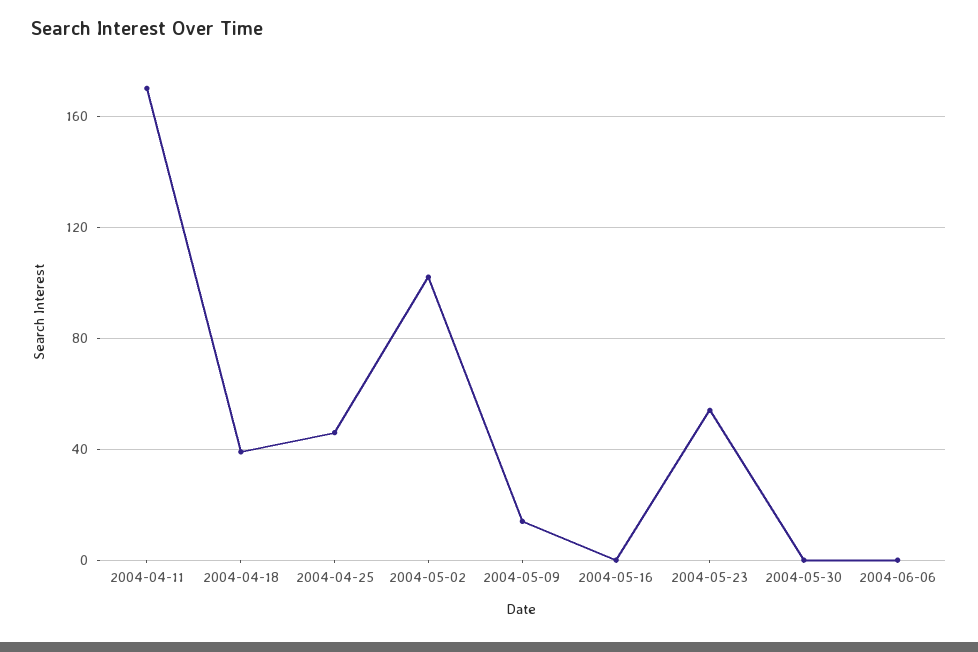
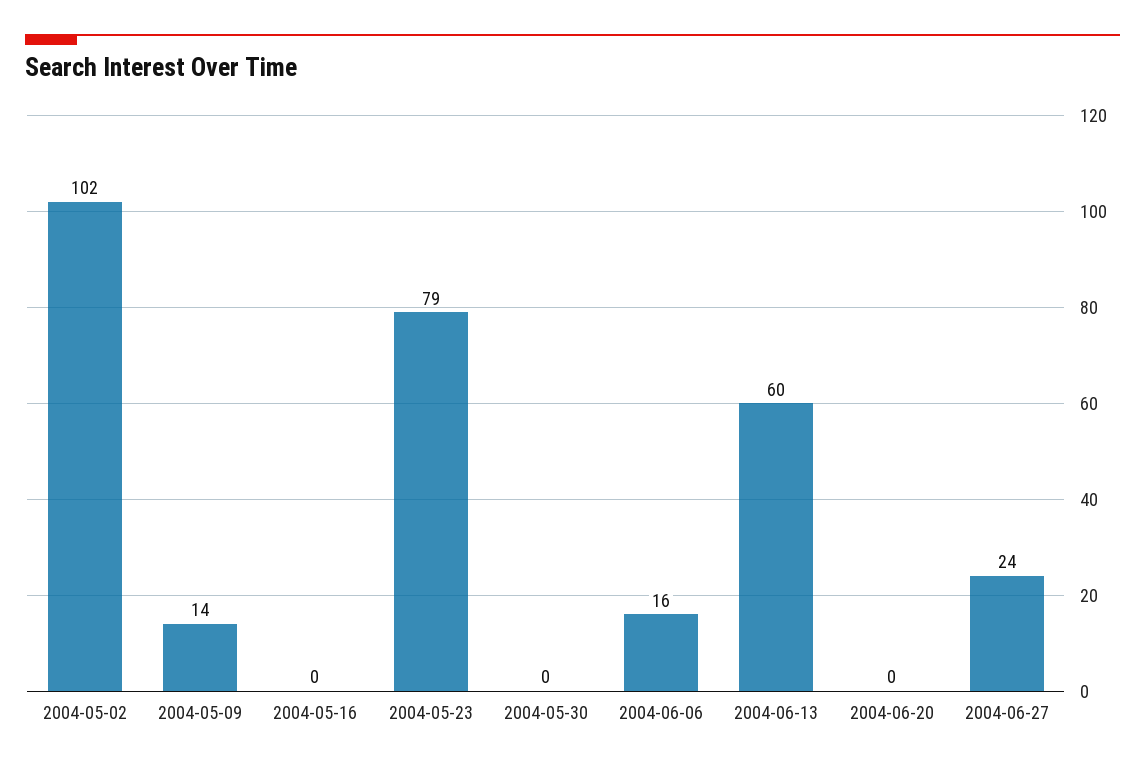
2004-04-11: 170 -> none
2004-04-18: 40 -> none
2004-04-25: 45 -> none
2004-05-23: 55 -> 79
2004-06-06: 0 -> 16
2004-06-13: none -> 60
2004-06-20: none -> 0
2004-06-27: none -> 24

